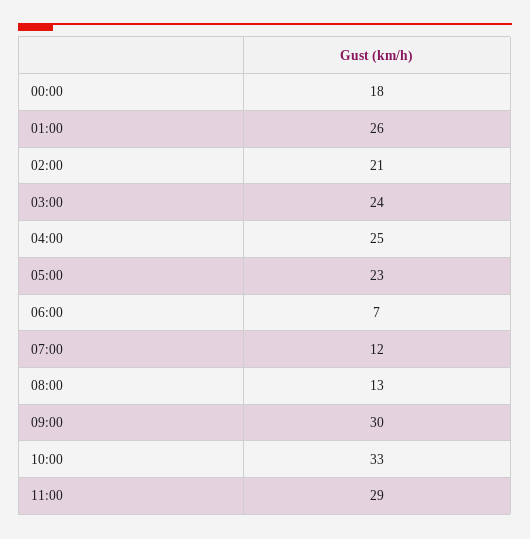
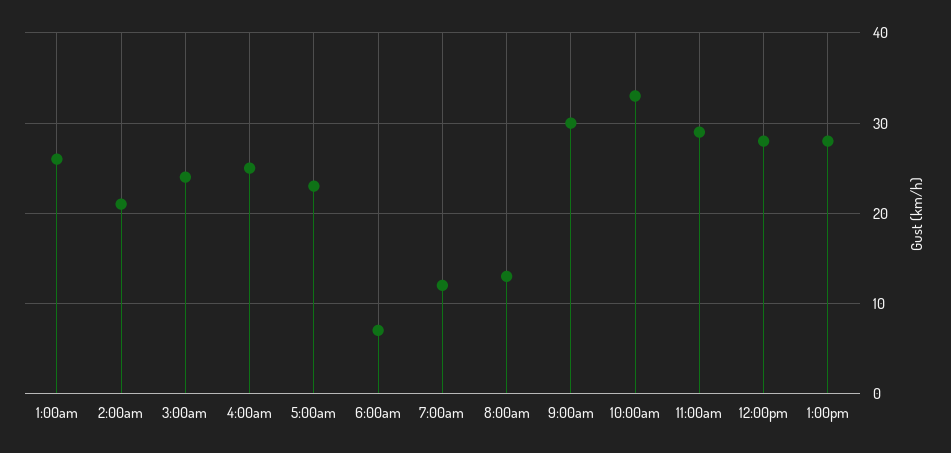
00:00: 18 -> none
12:00pm: none -> 28
1:00pm: none -> 28

